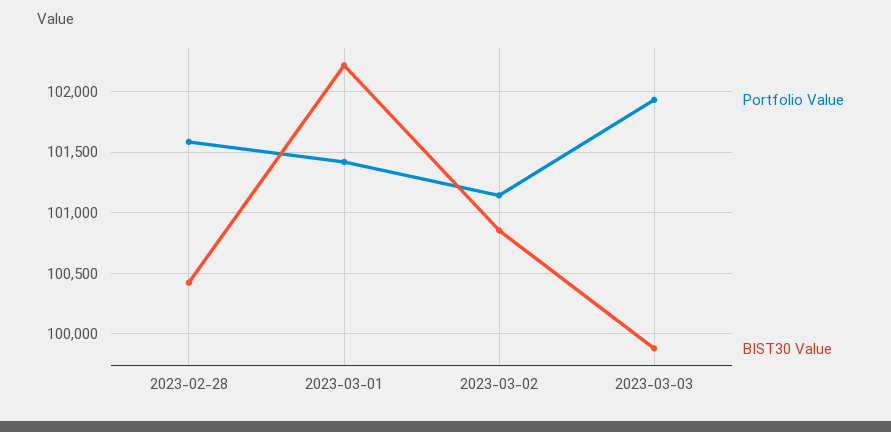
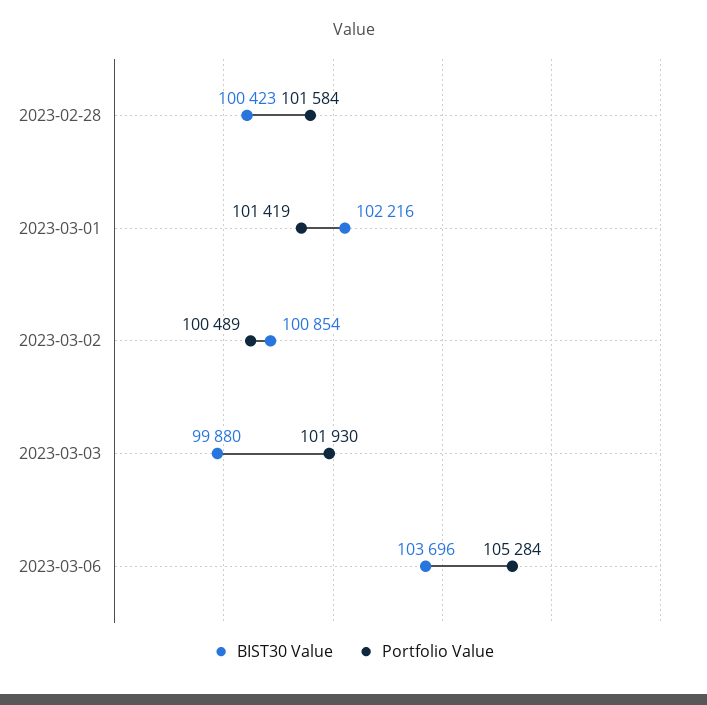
Portfolio Value, 2023-03-02: 101150 -> 100489
BIST30 Value, 2023-03-06: none -> 103696
Portfolio Value, 2023-03-06: none -> 105284

